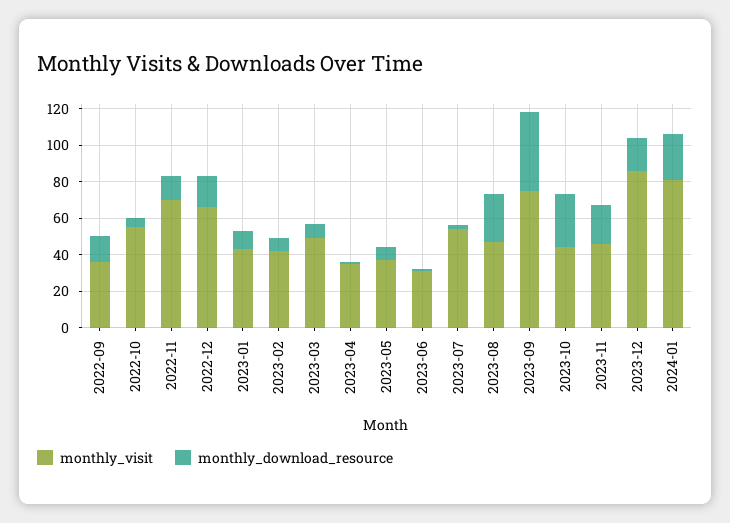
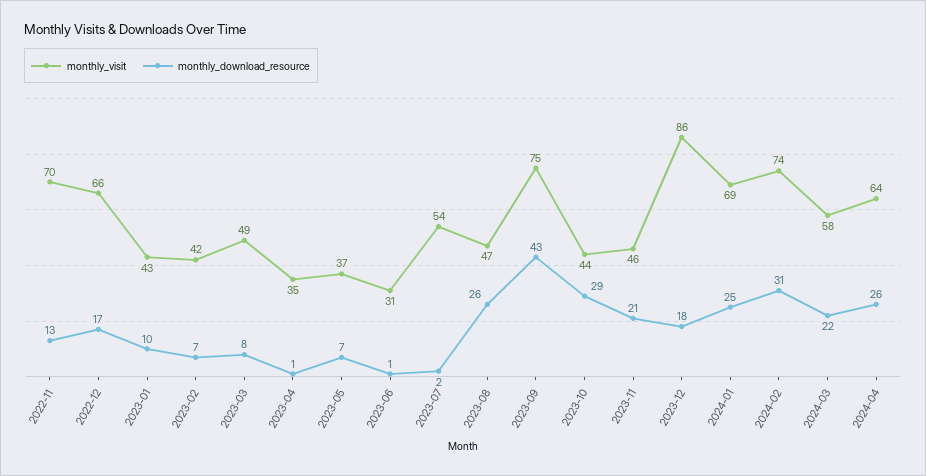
monthly_visit, 2022-09: 35 -> none
monthly_download_resource, 2022-09: 15 -> none
monthly_visit, 2022-10: 55 -> none
monthly_download_resource, 2022-10: 5 -> none
monthly_visit, 2024-01: 80 -> 69
monthly_visit, 2024-02: none -> 74
monthly_download_resource, 2024-02: none -> 31
monthly_visit, 2024-03: none -> 58
monthly_download_resource, 2024-03: none -> 22
monthly_visit, 2024-04: none -> 64
monthly_download_resource, 2024-04: none -> 26

